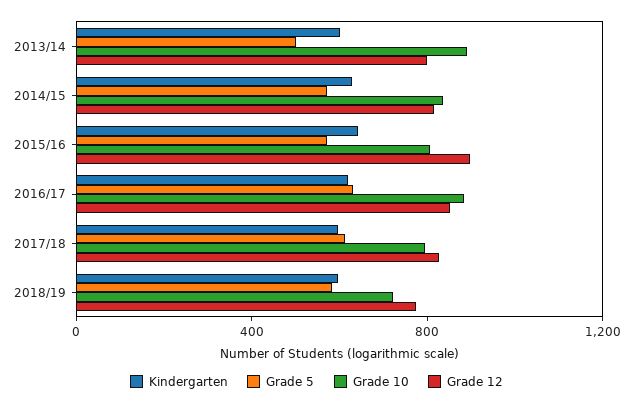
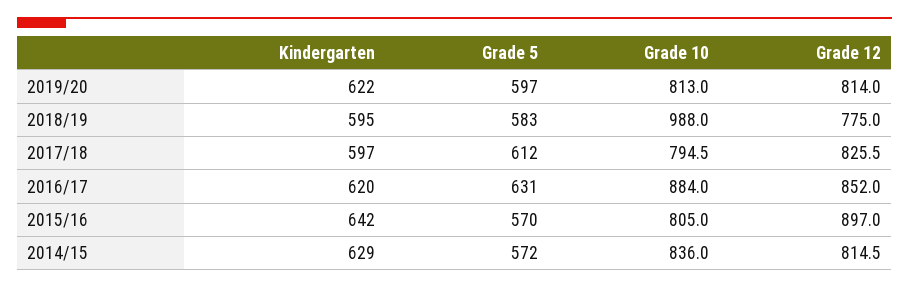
Kindergarten, 2013/14: 600 -> none
Grade 5, 2013/14: 500 -> none
Grade 10, 2013/14: 900 -> none
Grade 12, 2013/14: 800 -> none
Grade 10, 2018/19: 700 -> 988
Kindergarten, 2019/20: none -> 622
Grade 5, 2019/20: none -> 597
Grade 10, 2019/20: none -> 813
Grade 12, 2019/20: none -> 814

